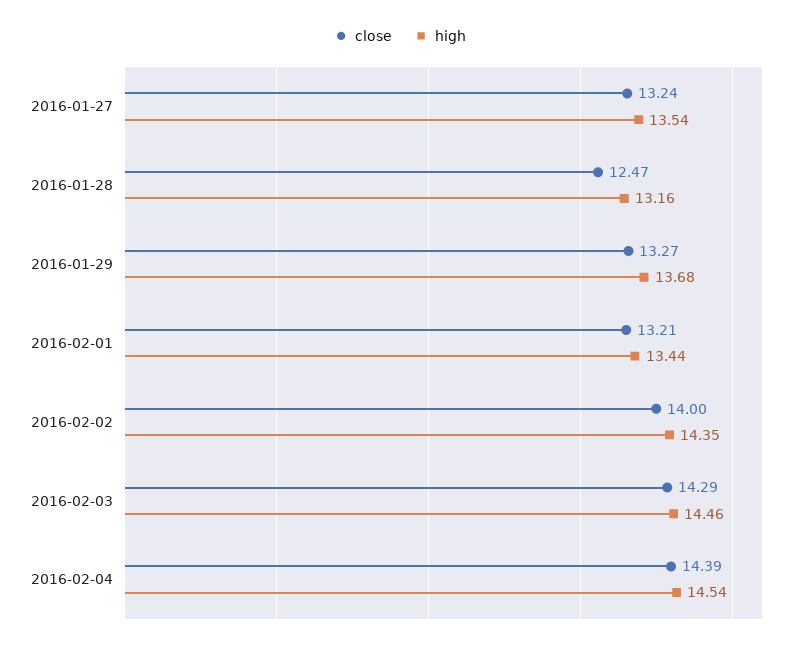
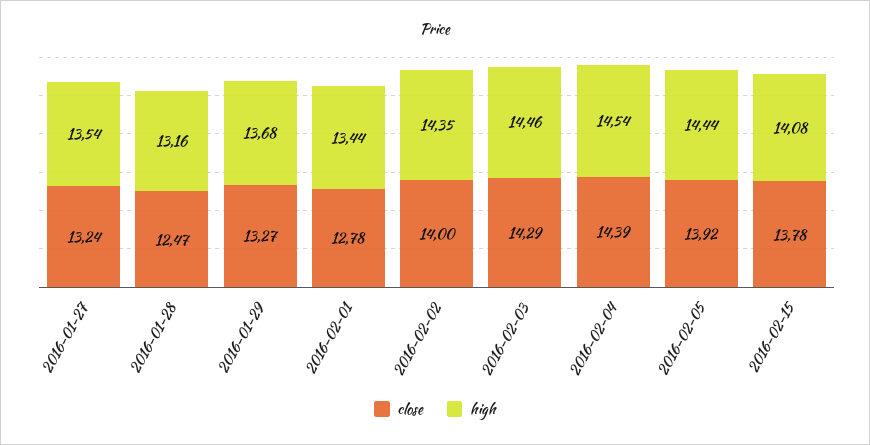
close, 2016-02-01: 13.21 -> 12.78
close, 2016-02-05: none -> 13.92
high, 2016-02-05: none -> 14.44
close, 2016-02-15: none -> 13.78
high, 2016-02-15: none -> 14.08

